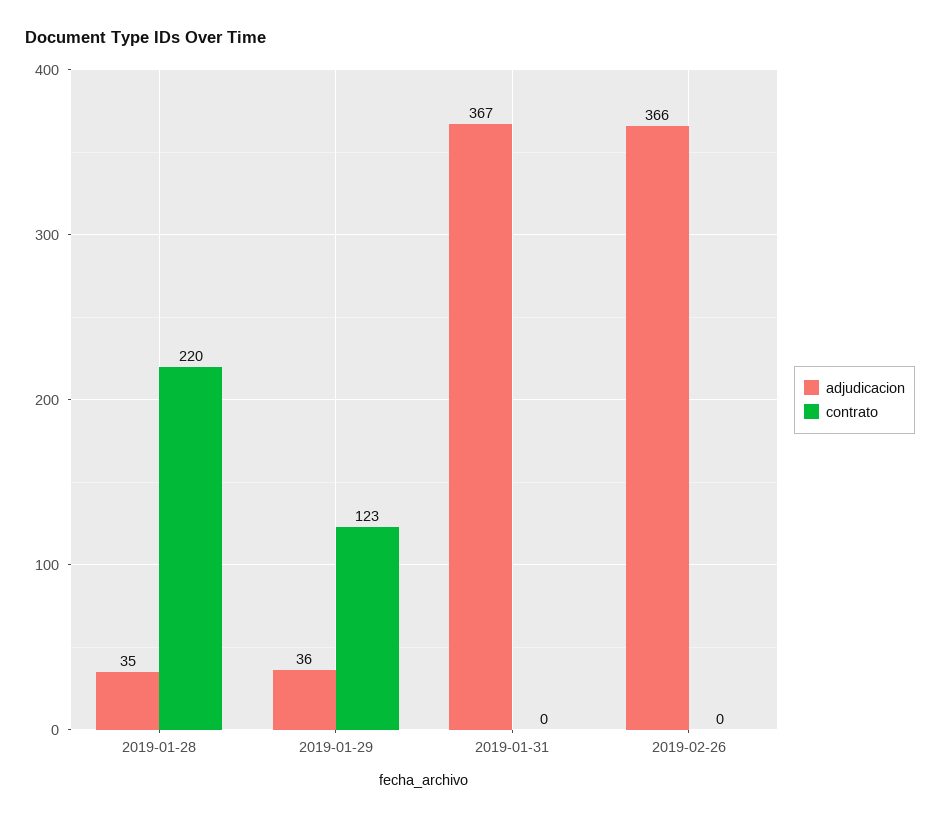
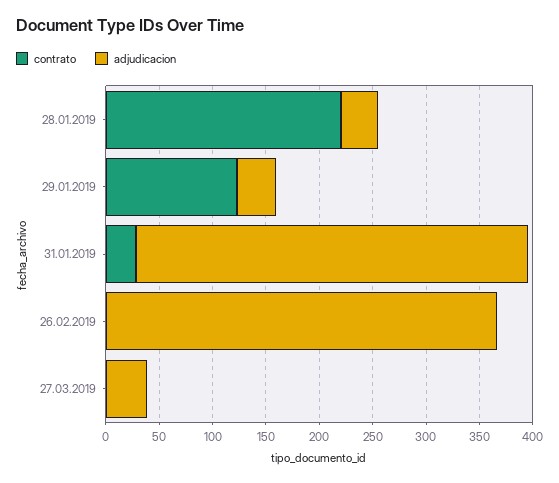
contrato, 2019-01-31: 0 -> 30
contrato, 27.03.2019: none -> 0
adjudicacion, 27.03.2019: none -> 40

